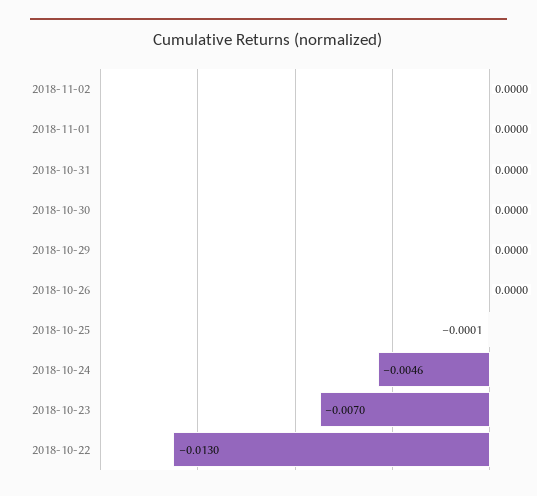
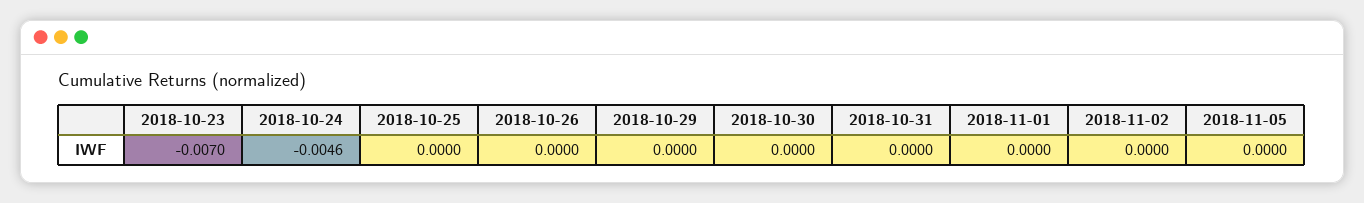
2018-10-25: -0.0001 -> 0
2018-10-22: -0.013 -> none
2018-11-05: none -> 0

